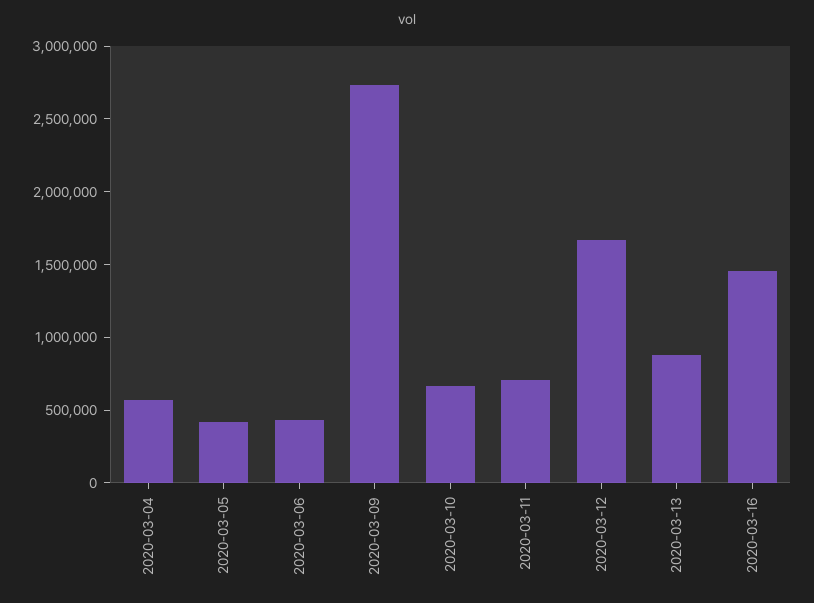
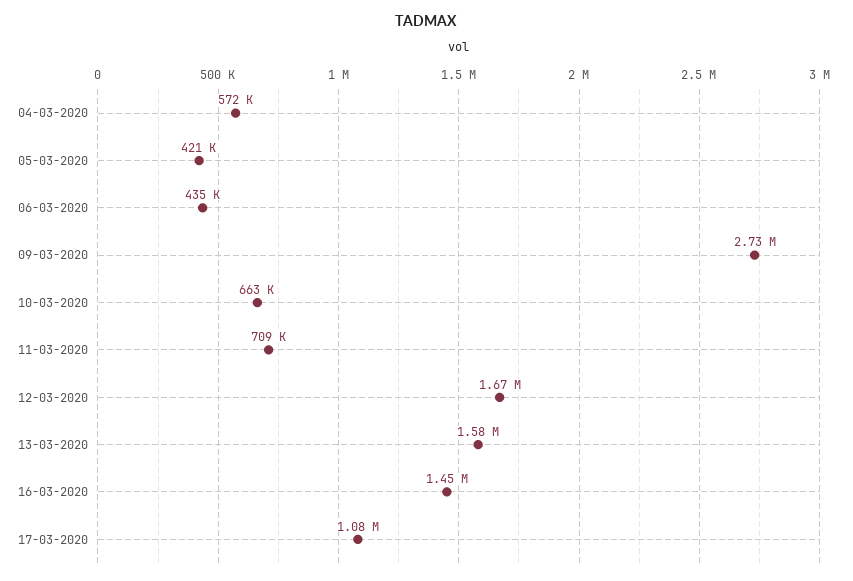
2020-03-13: 900000 -> 1580000
17-03-2020: none -> 1080000

